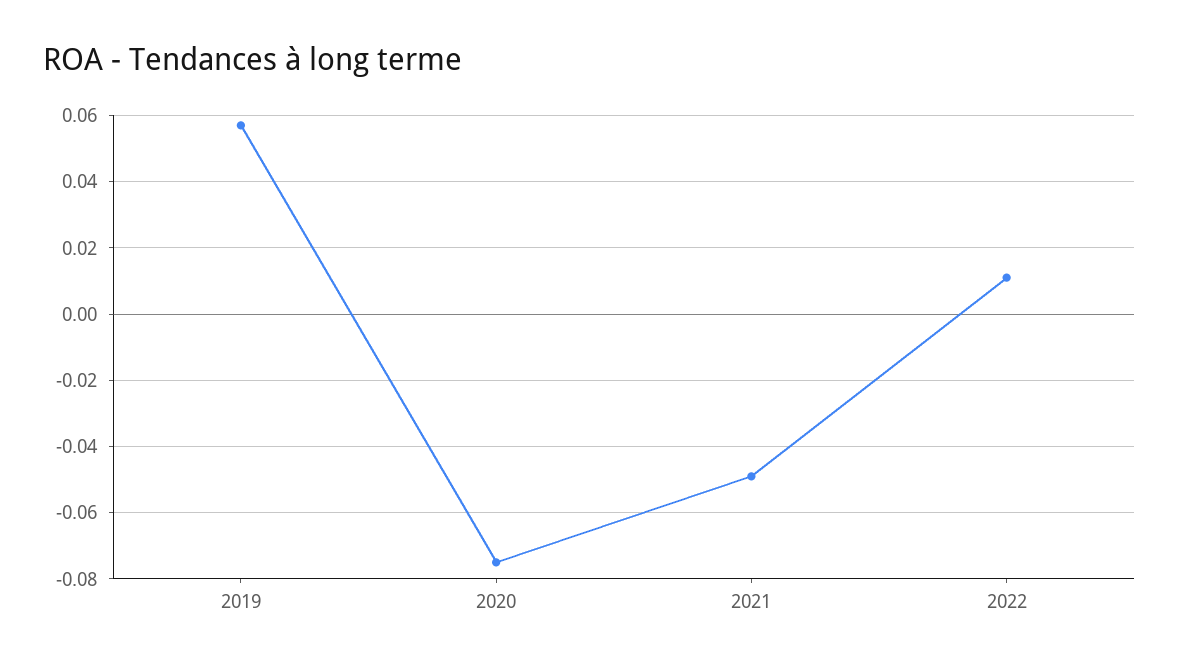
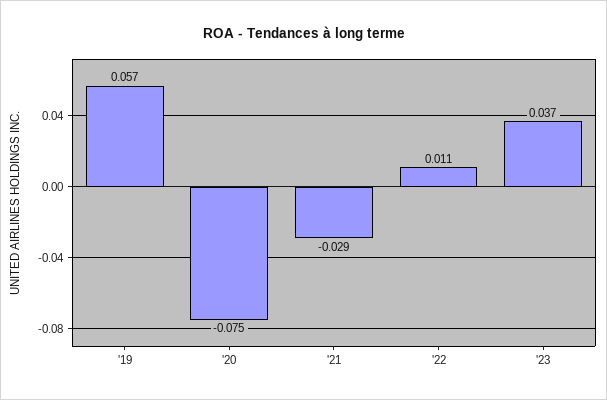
2021: -0.05 -> -0.029
'23: none -> 0.037

